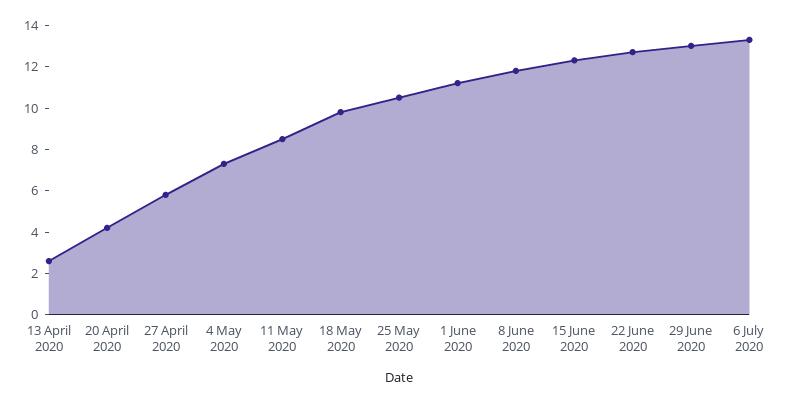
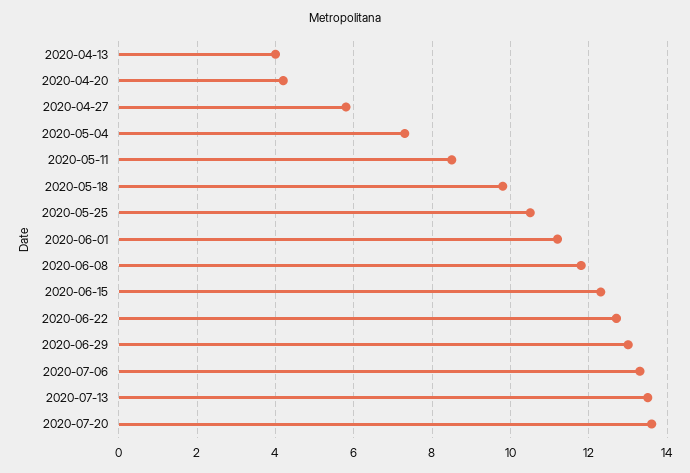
13 April 2020: 2.5 -> 4
2020-07-13: none -> 13.5
2020-07-20: none -> 13.5

